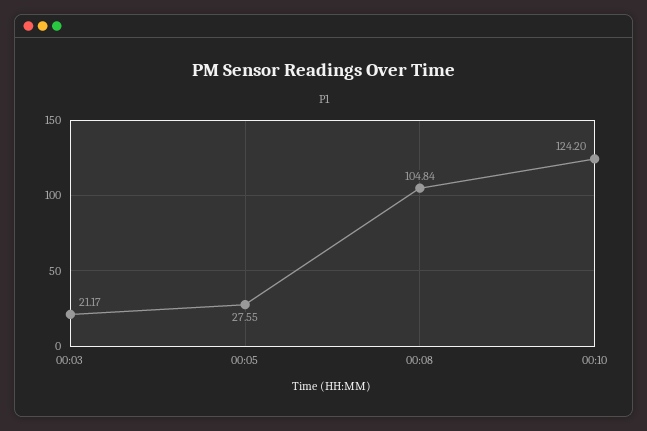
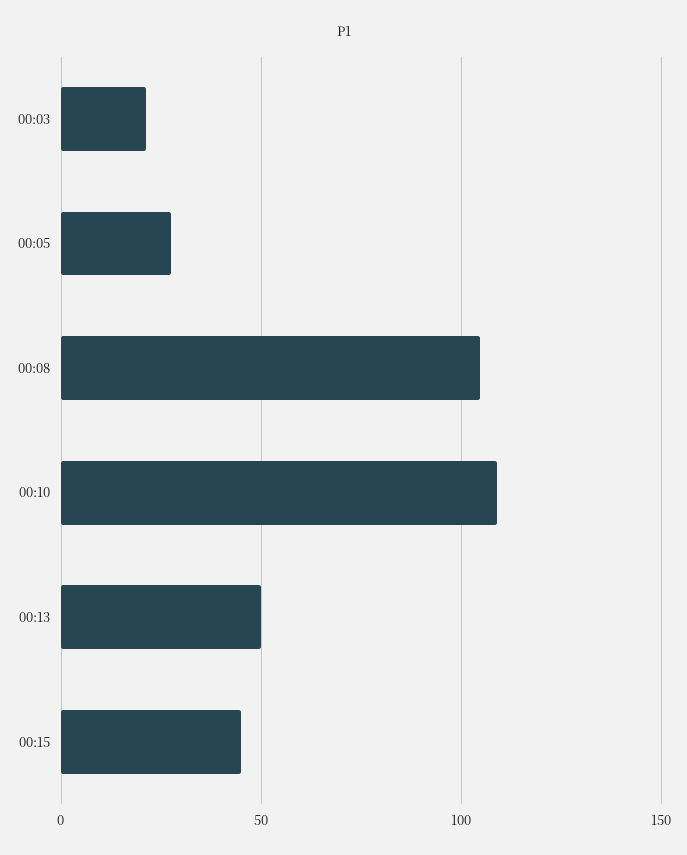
00:10: 124.2 -> 110
00:13: none -> 50
00:15: none -> 45

